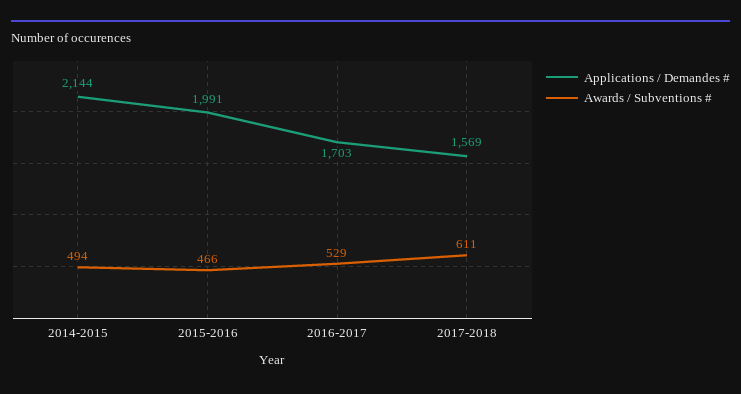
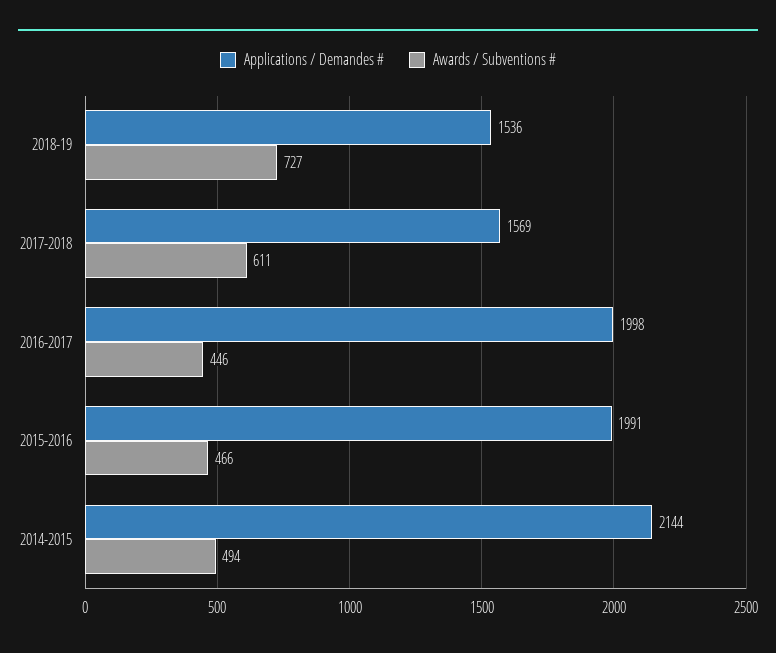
Applications / Demandes #, 2016-2017: 1703 -> 1998
Awards / Subventions #, 2016-2017: 529 -> 446
Applications / Demandes #, 2018-19: none -> 1536
Awards / Subventions #, 2018-19: none -> 727

